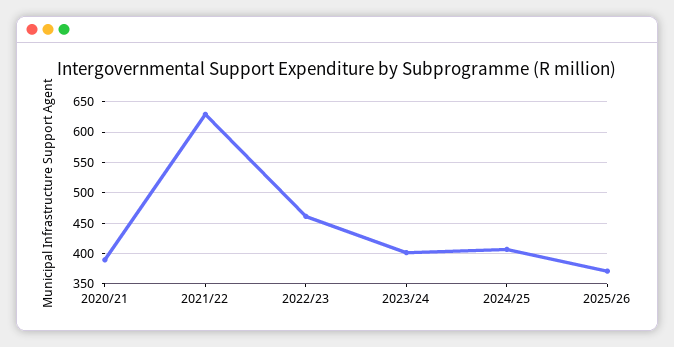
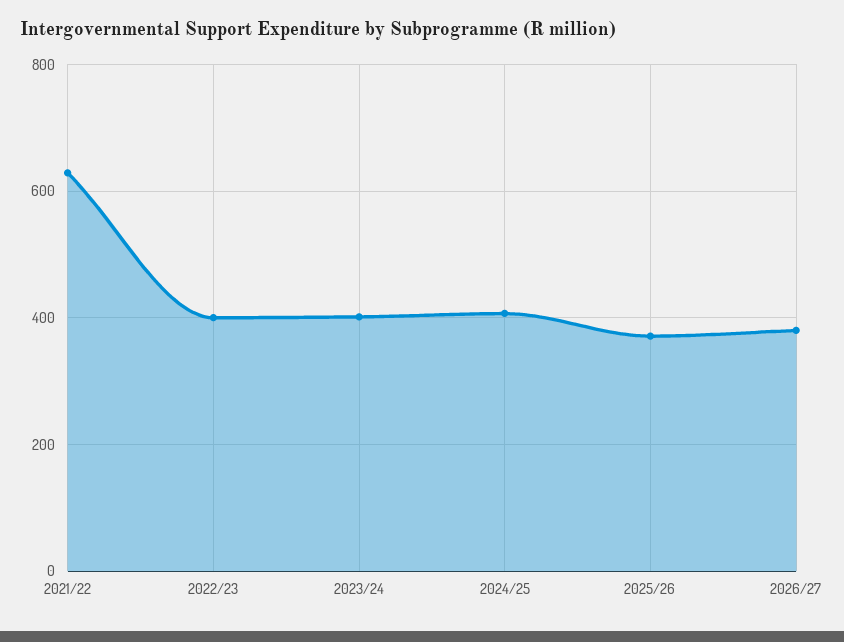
2020/21: 390 -> none
2022/23: 460 -> 400
2026/27: none -> 380

